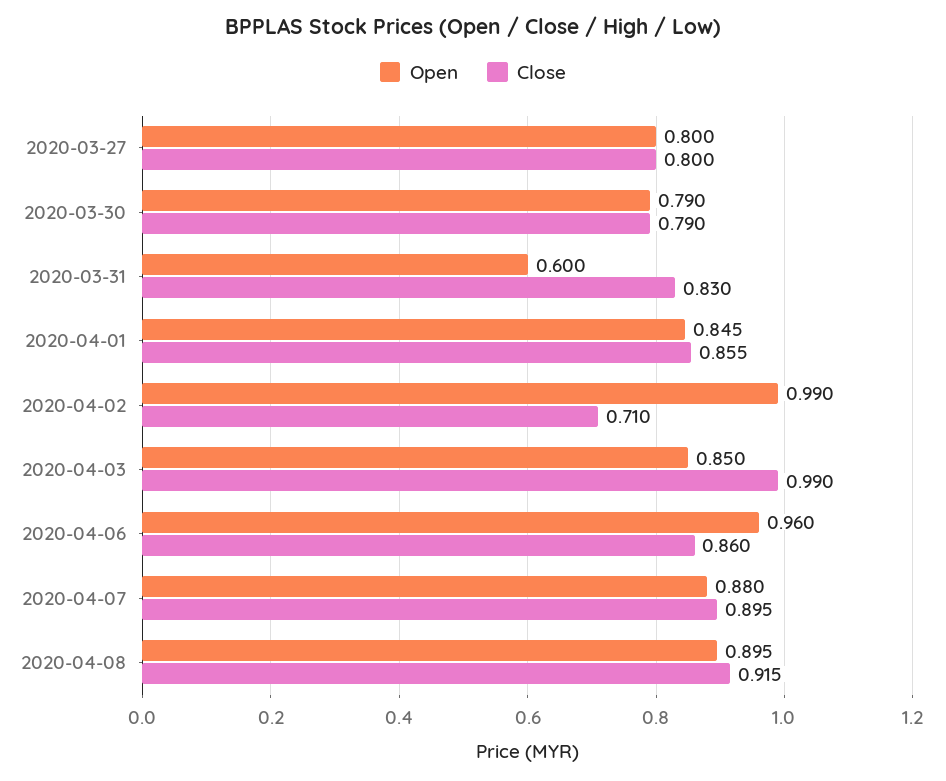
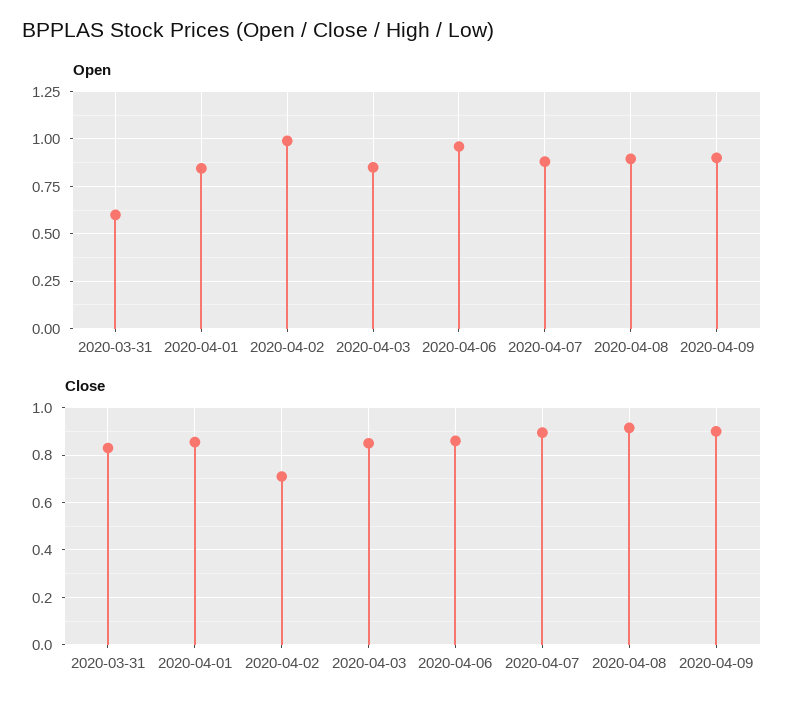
Open, 2020-03-27: 0.8 -> none
Close, 2020-03-27: 0.8 -> none
Open, 2020-03-30: 0.79 -> none
Close, 2020-03-30: 0.79 -> none
Close, 2020-04-03: 0.99 -> 0.85
Open, 2020-04-09: none -> 0.9
Close, 2020-04-09: none -> 0.9

